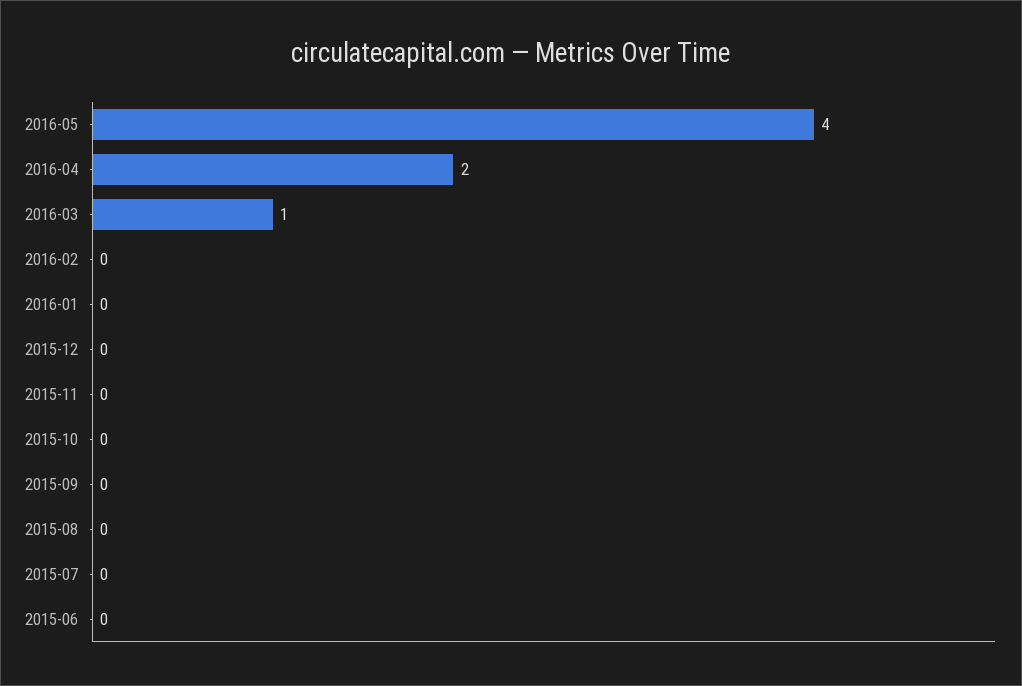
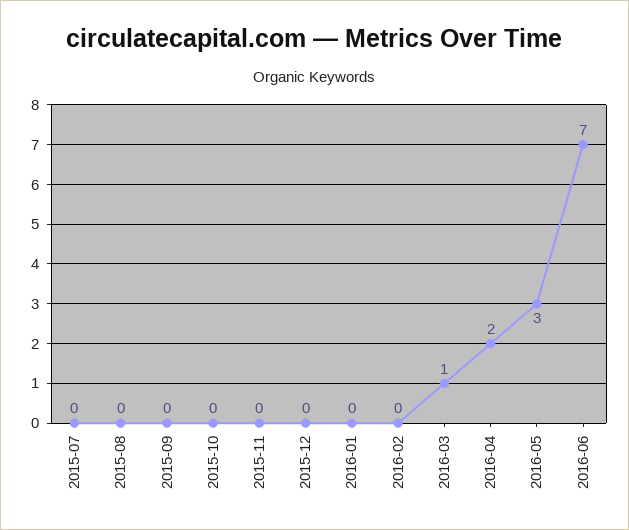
2016-05: 4 -> 3
2015-06: 0 -> none
2016-06: none -> 7

